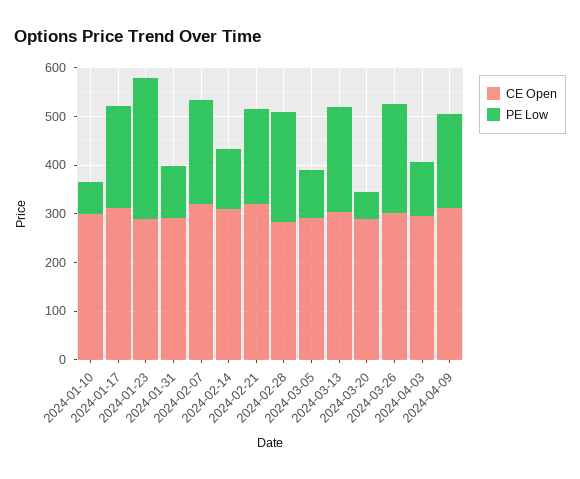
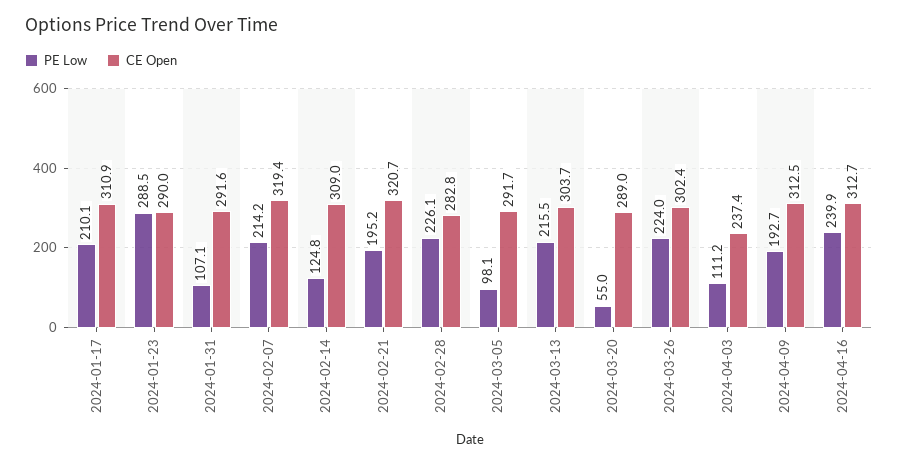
CE Open, 2024-01-10: 300 -> none
PE Low, 2024-01-10: 60 -> none
CE Open, 2024-04-03: 300 -> 237.4
PE Low, 2024-04-16: none -> 239.9
CE Open, 2024-04-16: none -> 312.7

